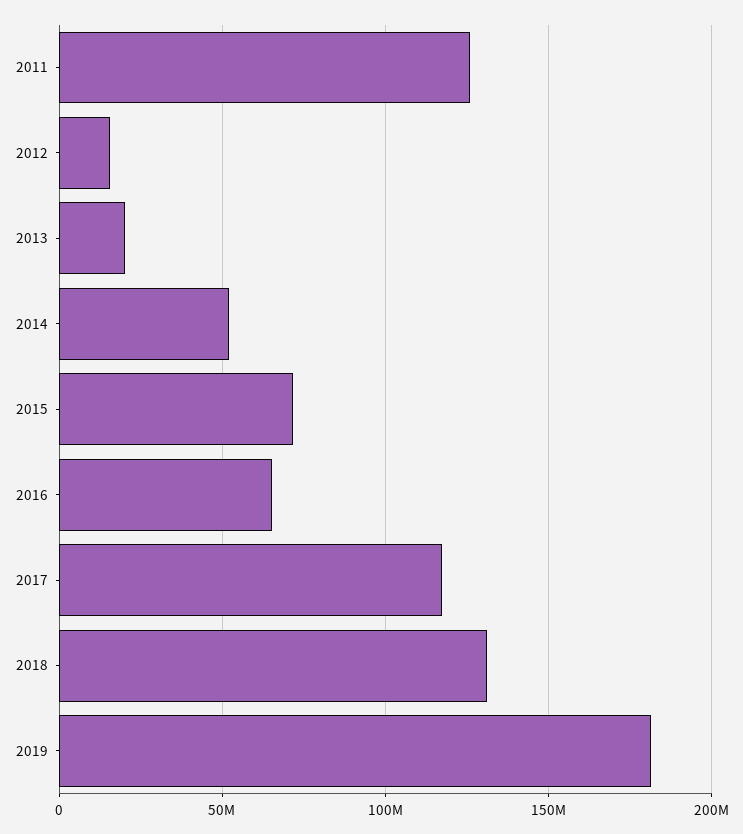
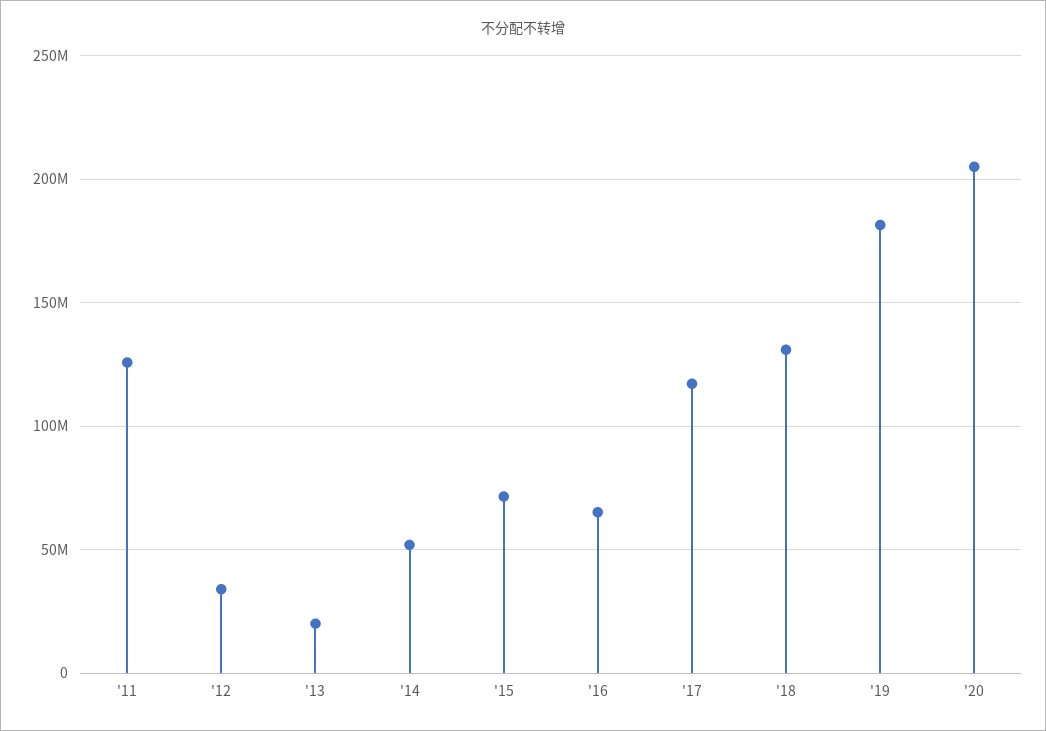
2012: 15000000 -> 35000000
'20: none -> 205000000

